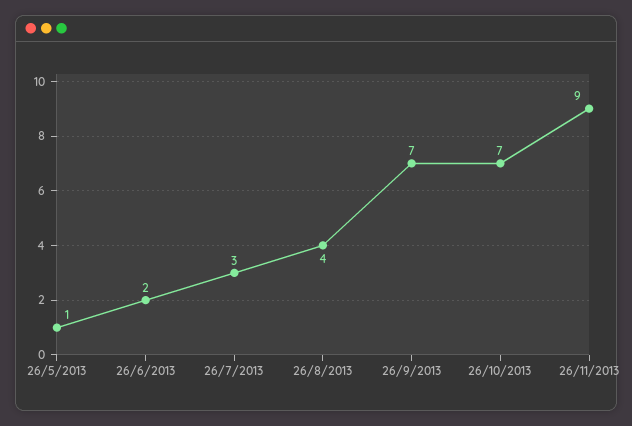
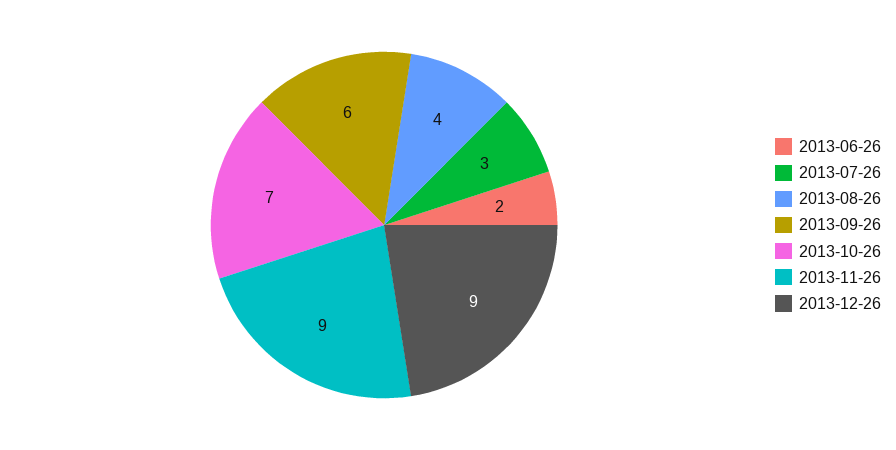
26/5/2013: 1 -> none
26/9/2013: 7 -> 6
2013-12-26: none -> 9

